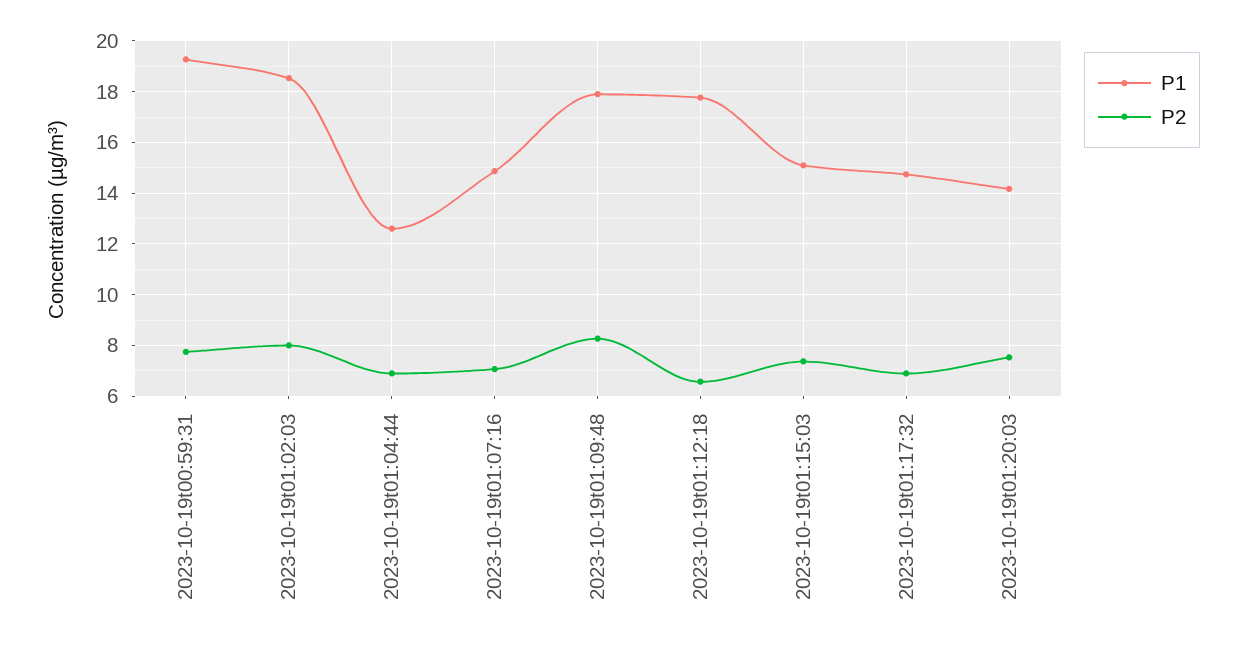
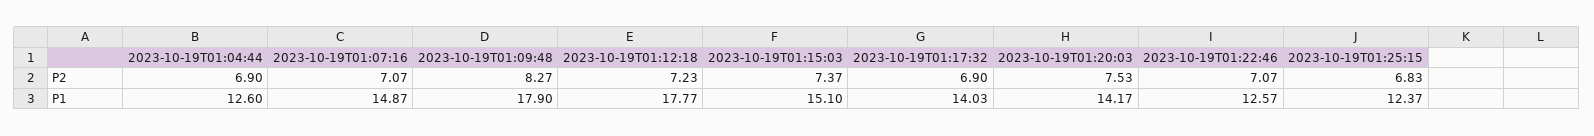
P1, 2023-10-19t00:59:31: 19.25 -> none
P2, 2023-10-19t00:59:31: 7.75 -> none
P1, 2023-10-19t01:02:03: 18.5 -> none
P2, 2023-10-19t01:02:03: 8 -> none
P2, 2023-10-19t01:12:18: 6.5 -> 7.23
P1, 2023-10-19t01:17:32: 14.75 -> 14.03
P2, 2023-10-19T01:22:46: none -> 7.07
P2, 2023-10-19T01:25:15: none -> 6.83
P1, 2023-10-19T01:22:46: none -> 12.57
P1, 2023-10-19T01:25:15: none -> 12.37

